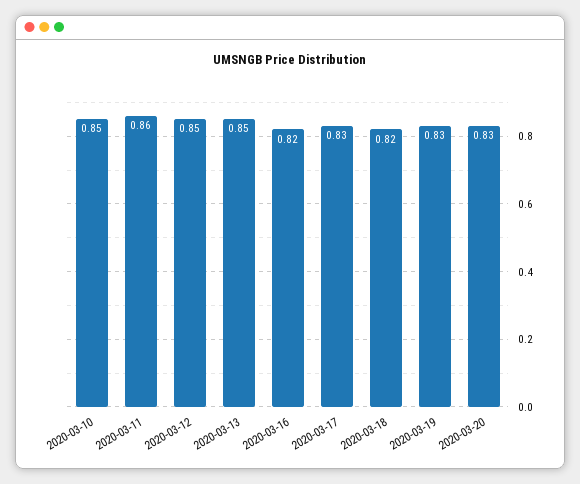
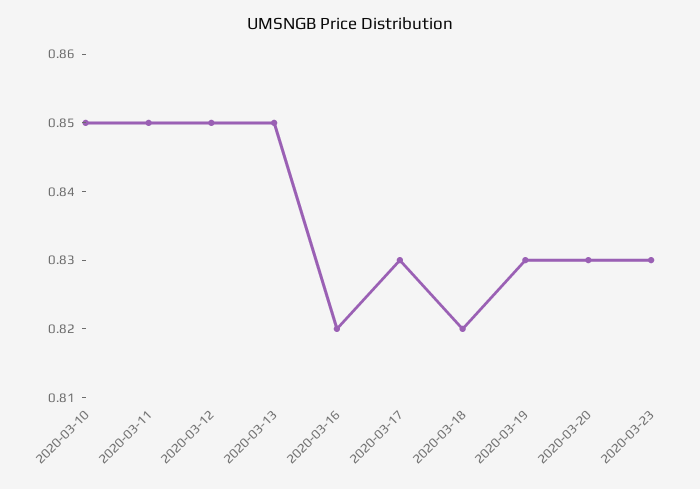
2020-03-11: 0.86 -> 0.85
2020-03-23: none -> 0.83

